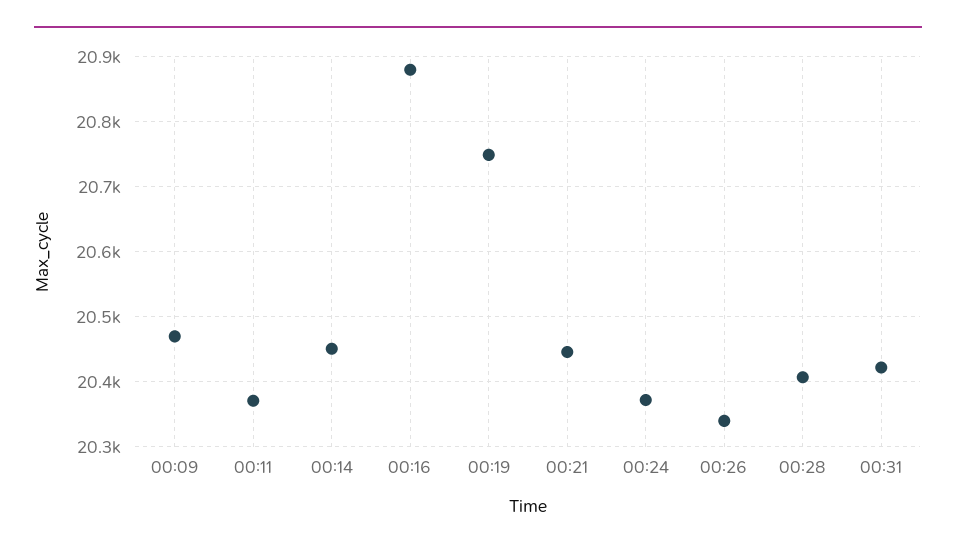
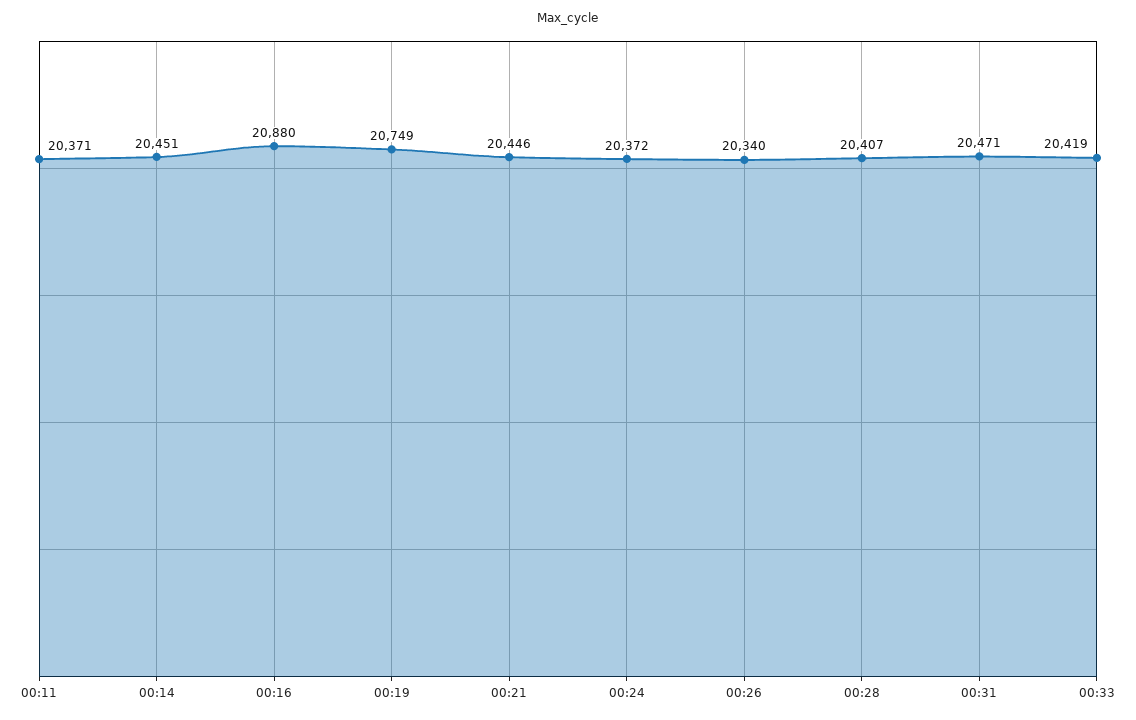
00:09: 20470 -> none
00:31: 20420 -> 20471
00:33: none -> 20419

